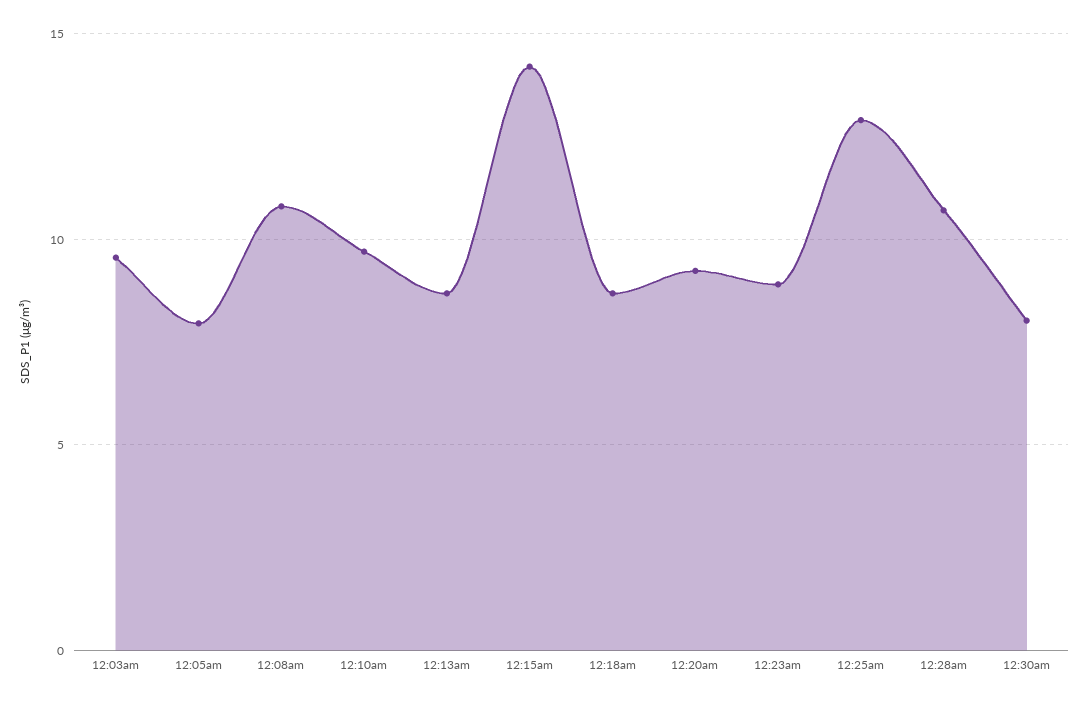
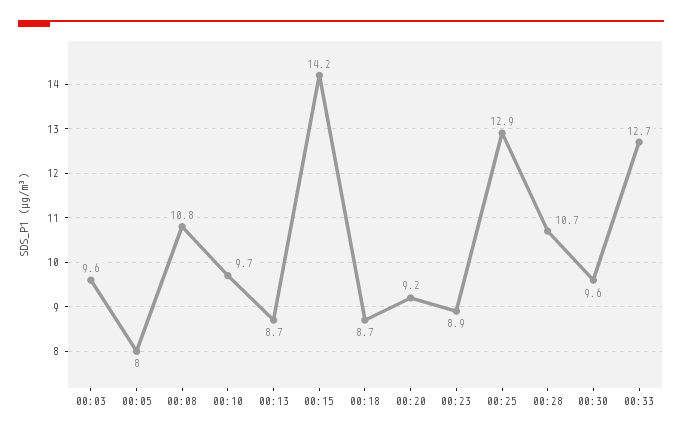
12:30am: 8 -> 9.6
00:33: none -> 12.7

